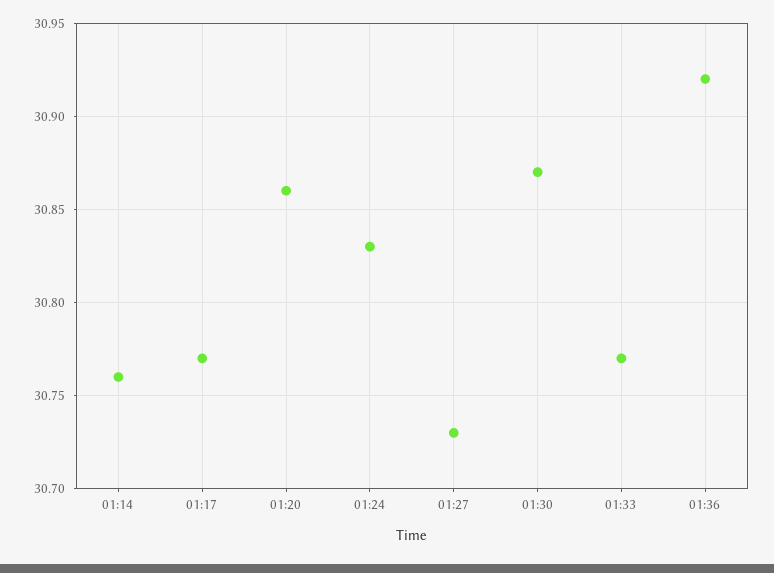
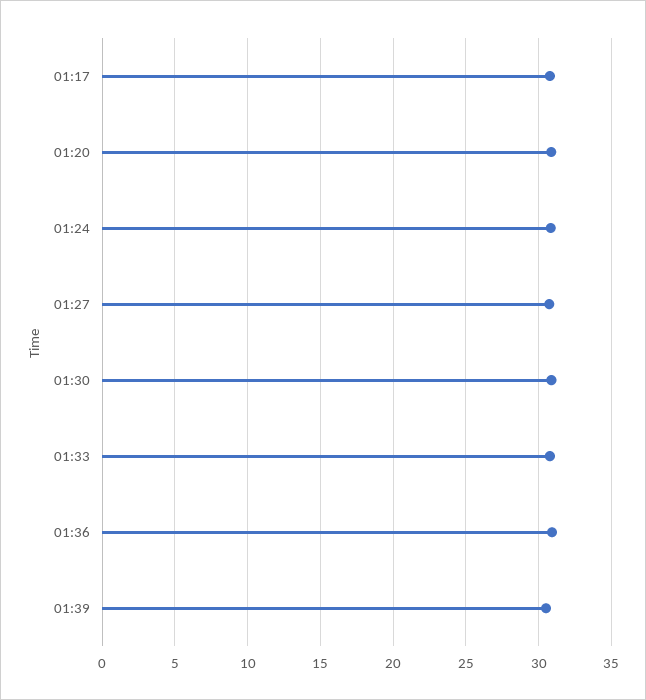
01:14: 30.76 -> none
01:39: none -> 30.5

